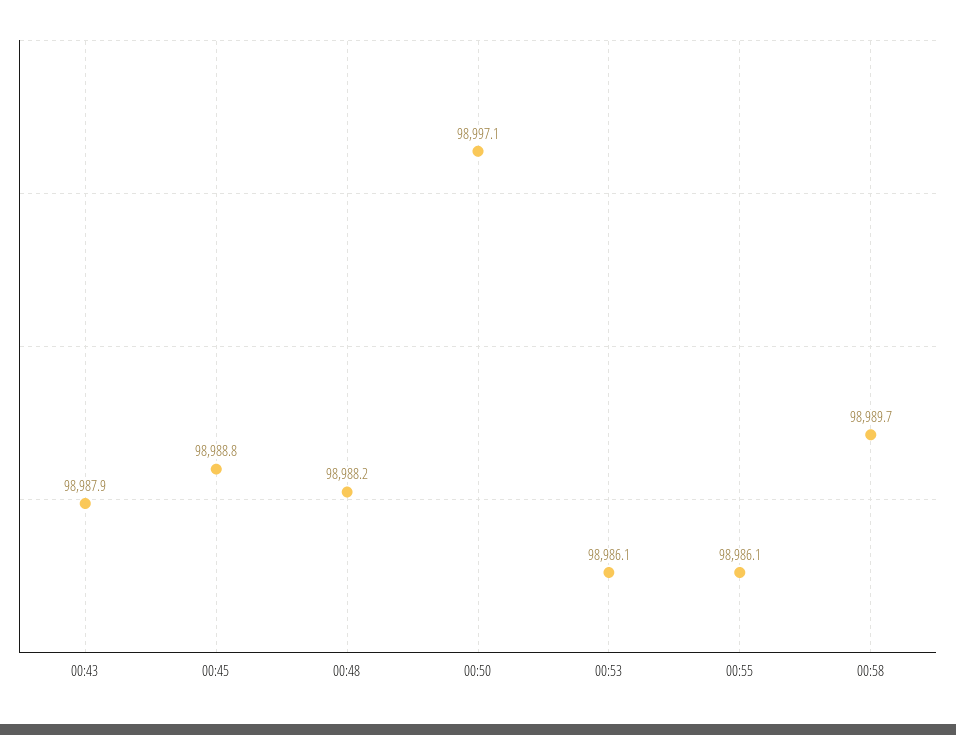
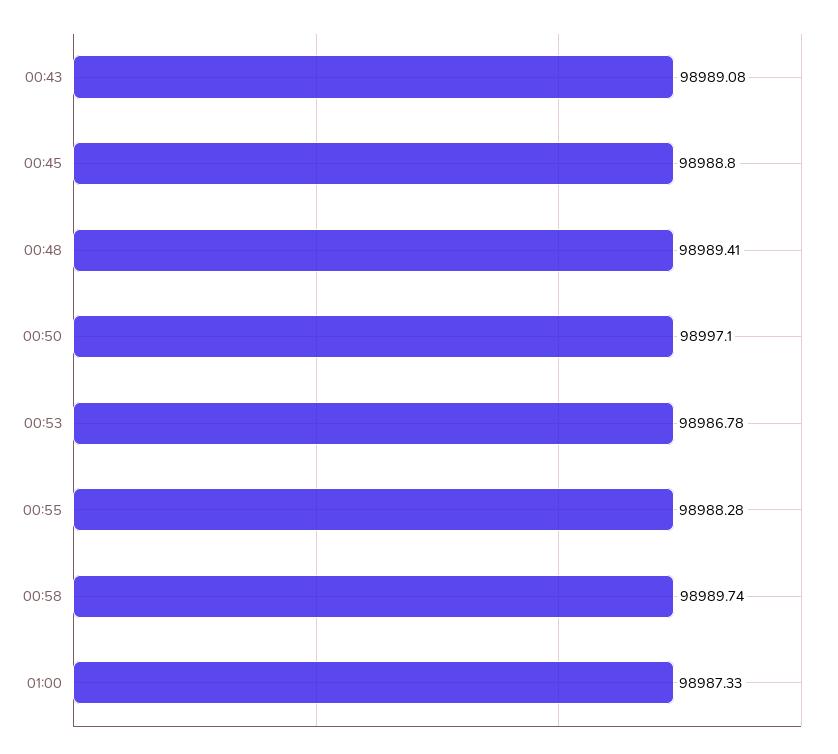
00:43: 98987.9 -> 98989.08
00:48: 98988.2 -> 98989.41
00:53: 98986.1 -> 98986.78
00:55: 98986.1 -> 98988.28
01:00: none -> 98987.33

